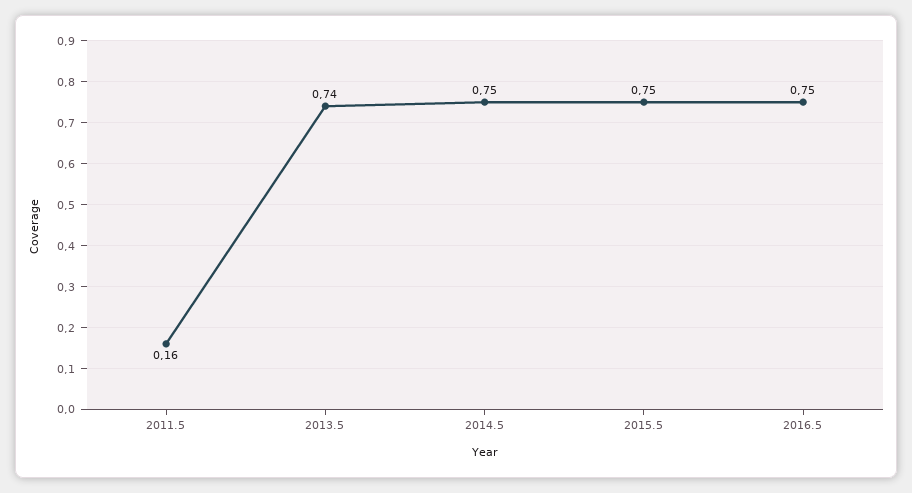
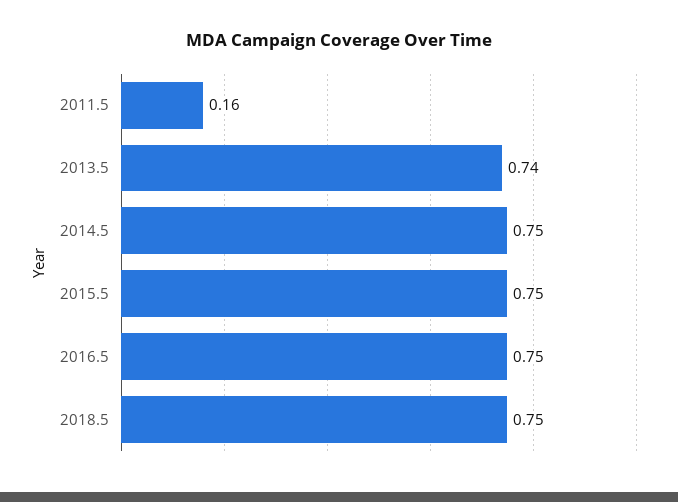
2018.5: none -> 0.75

